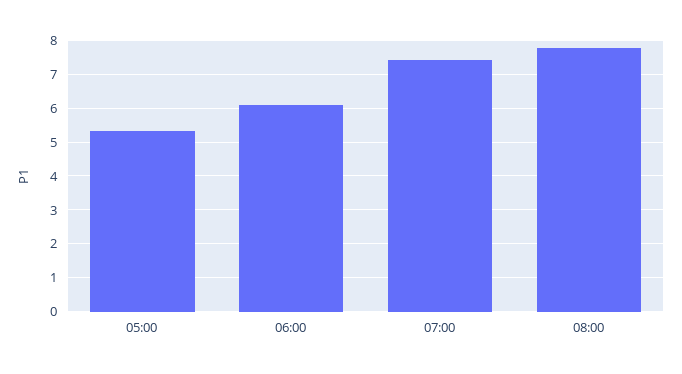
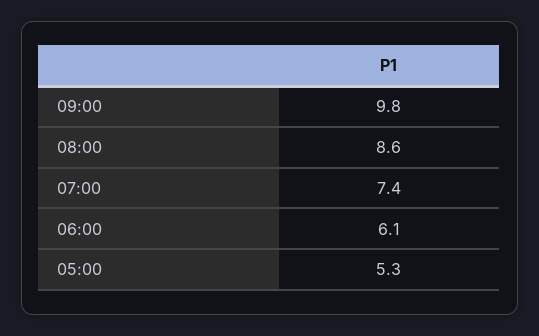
08:00: 7.8 -> 8.6
09:00: none -> 9.8

